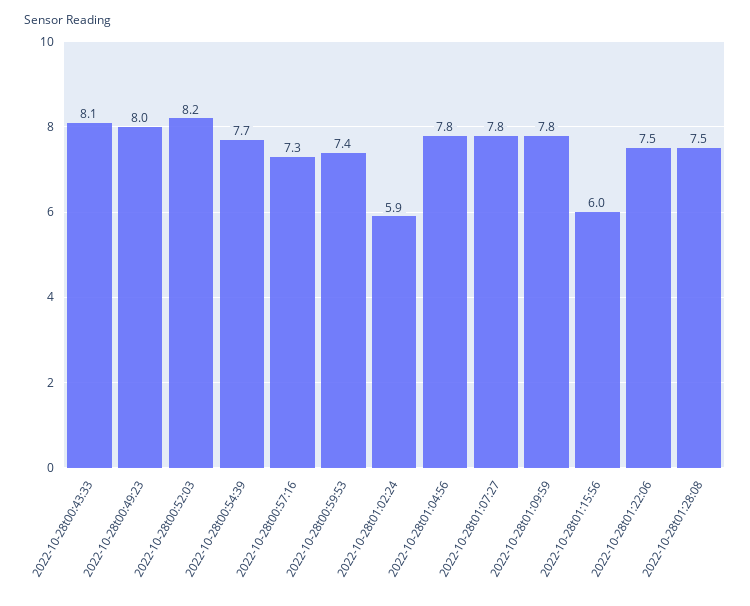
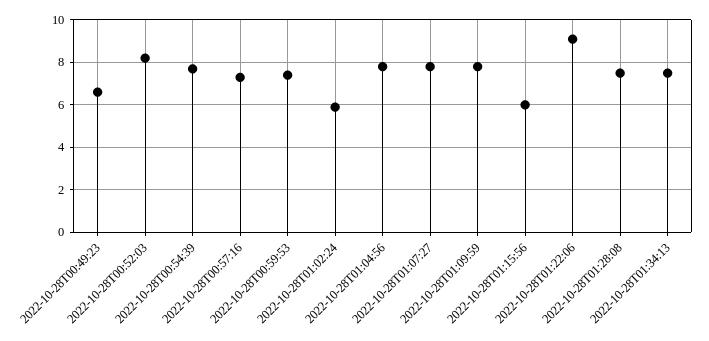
2022-10-28t00:43:33: 8.1 -> none
2022-10-28t00:49:23: 8 -> 6.5
2022-10-28t01:22:06: 7.5 -> 9
2022-10-28T01:34:13: none -> 7.5

